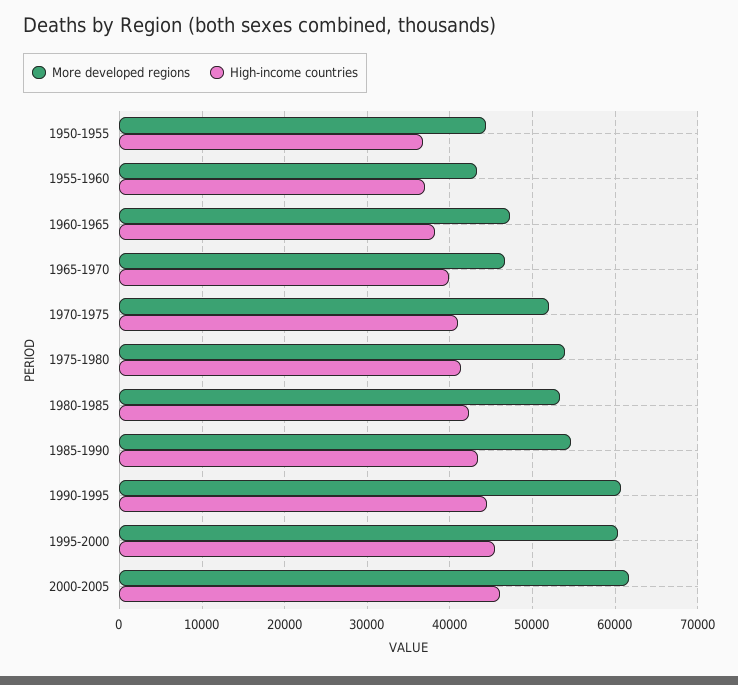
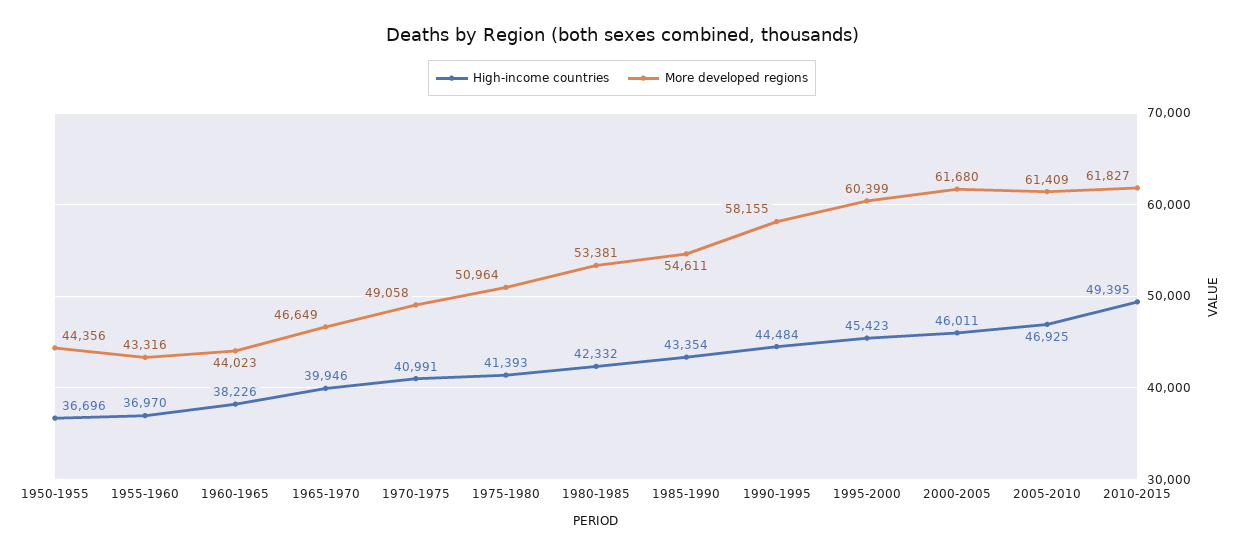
More developed regions, 1960-1965: 47000 -> 44023
More developed regions, 1970-1975: 52000 -> 49058
More developed regions, 1975-1980: 54000 -> 50964
More developed regions, 1990-1995: 61000 -> 58155
High-income countries, 2005-2010: none -> 46925
More developed regions, 2005-2010: none -> 61409
High-income countries, 2010-2015: none -> 49395
More developed regions, 2010-2015: none -> 61827

